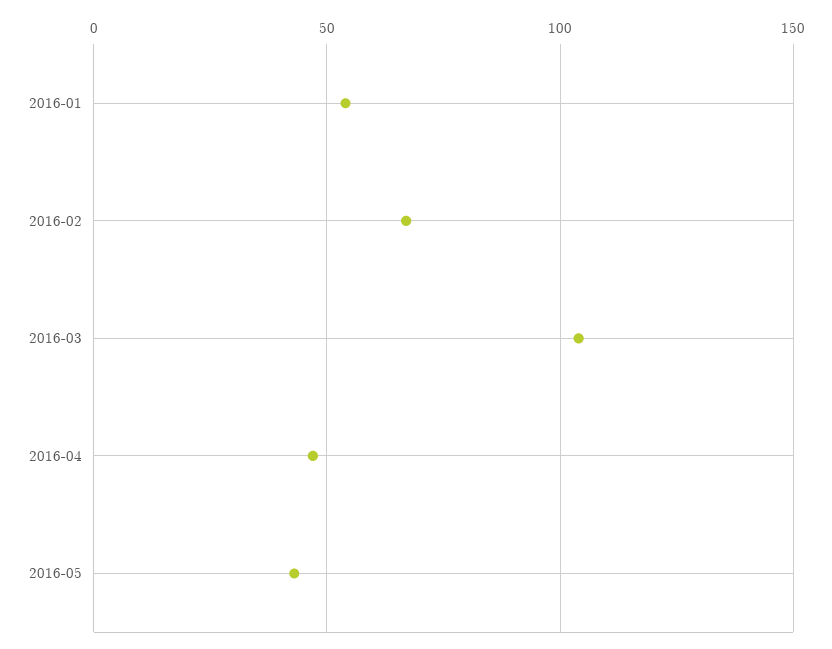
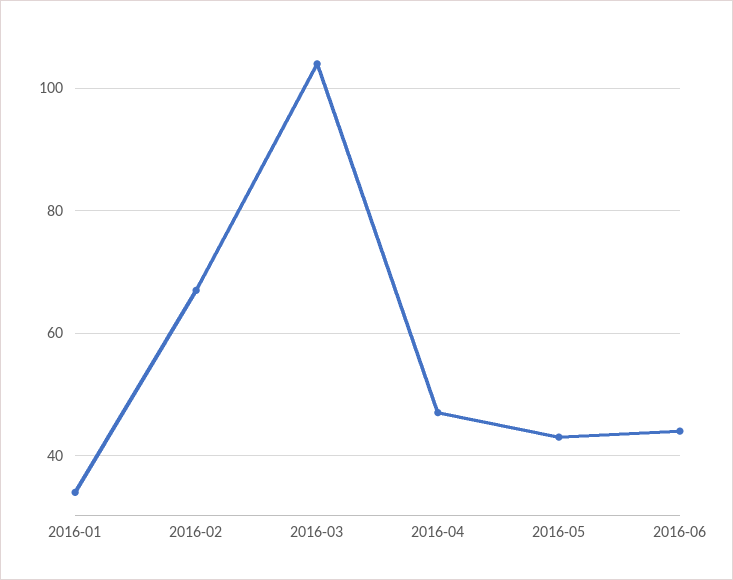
2016-01: 55 -> 35
2016-06: none -> 45

